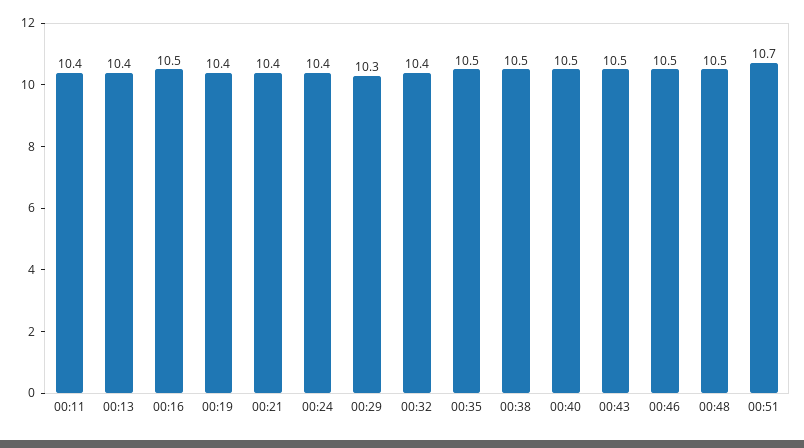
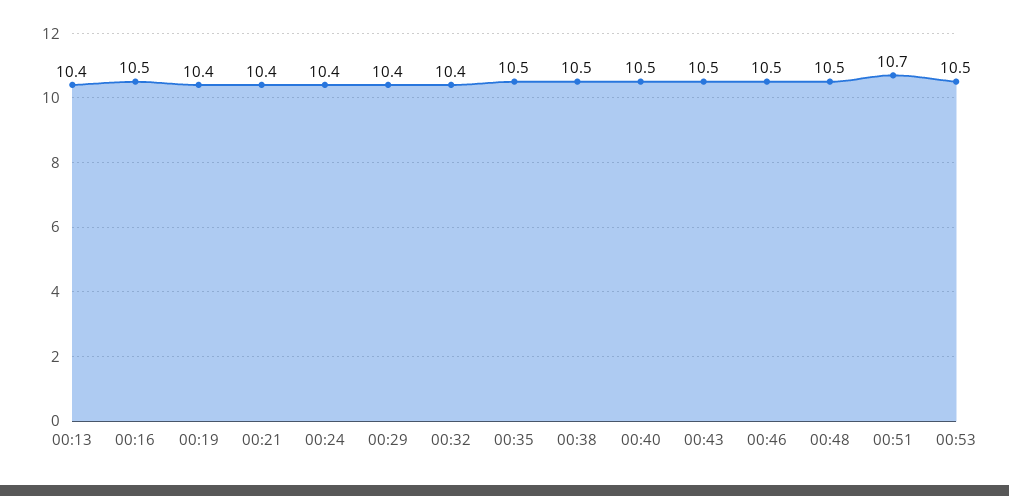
00:11: 10.4 -> none
00:29: 10.3 -> 10.4
00:53: none -> 10.5

